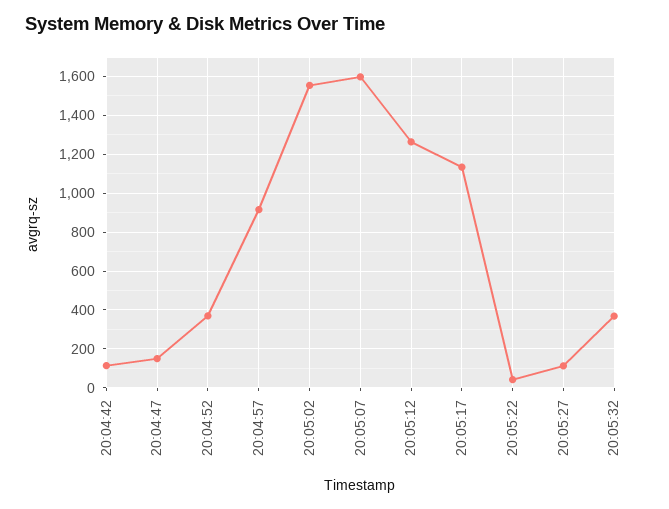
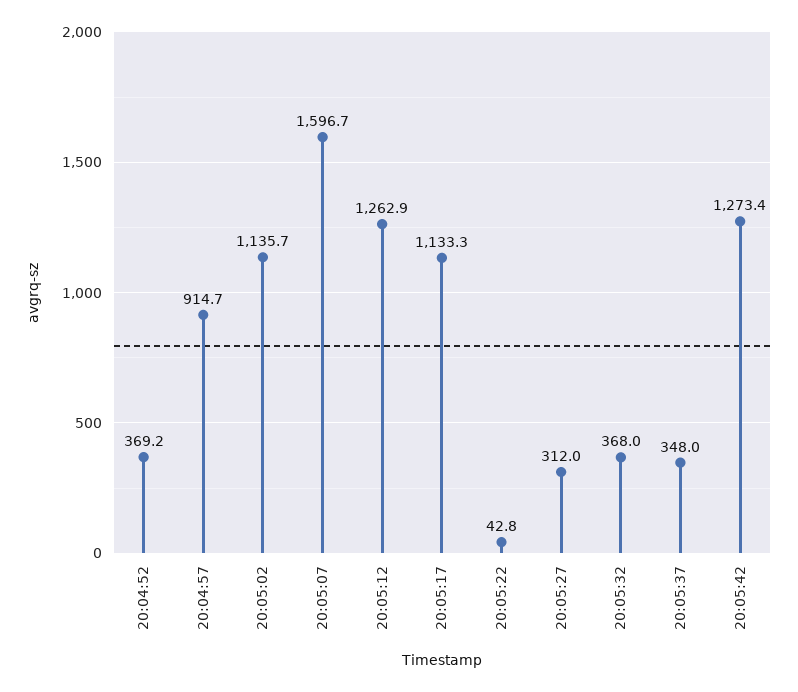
20:04:42: 100 -> none
20:04:47: 150 -> none
20:05:02: 1550 -> 1135.7
20:05:27: 100 -> 312
20:05:37: none -> 348
20:05:42: none -> 1273.4

